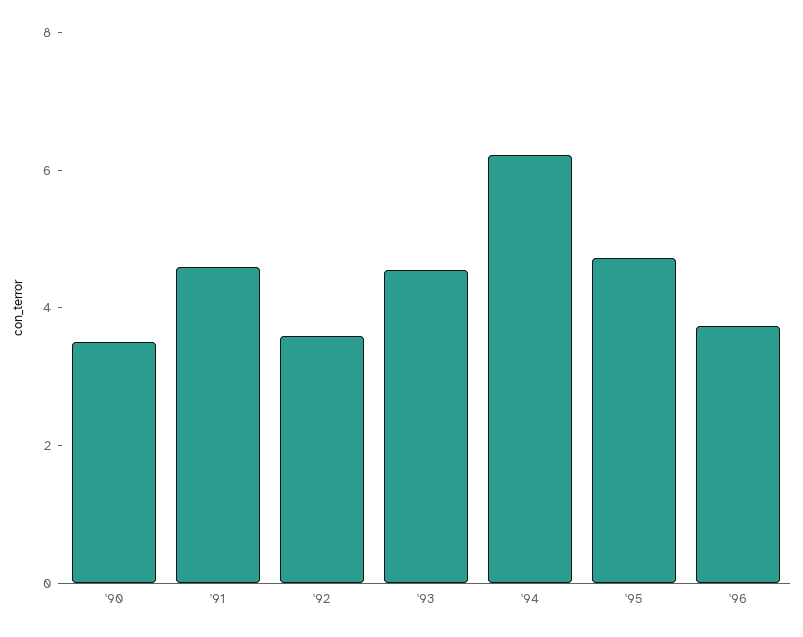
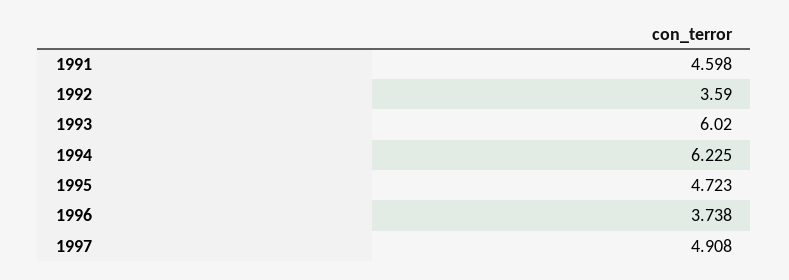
'90: 3.5 -> none
'93: 4.5 -> 6.02
1997: none -> 4.908

